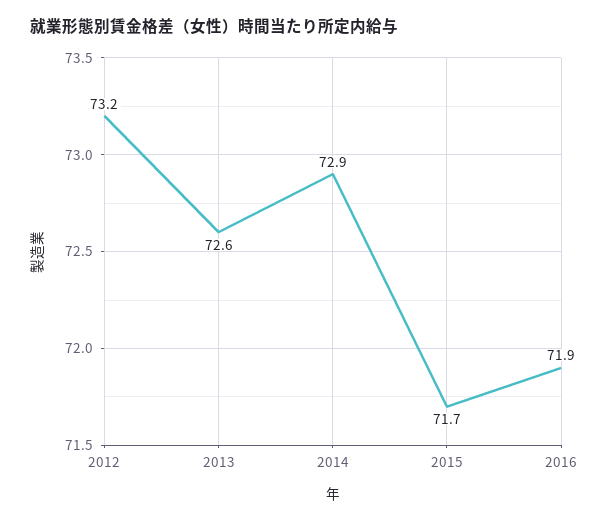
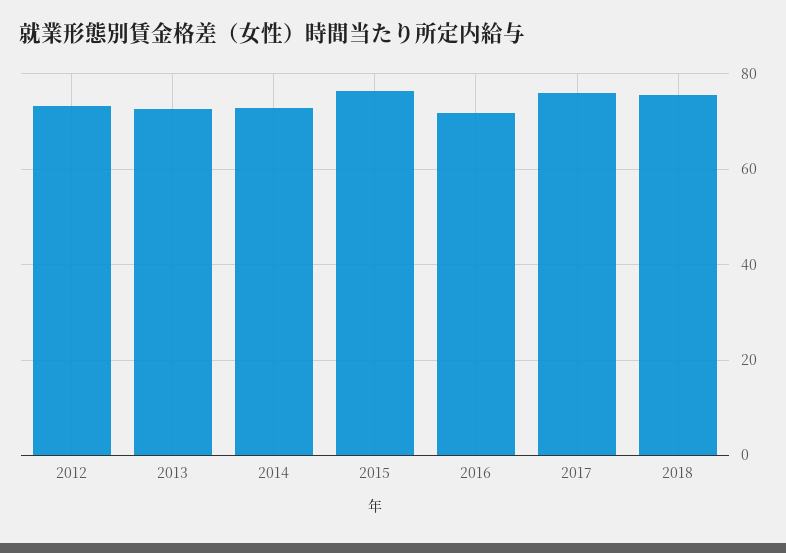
2015: 71.7 -> 76
2017: none -> 76
2018: none -> 76

